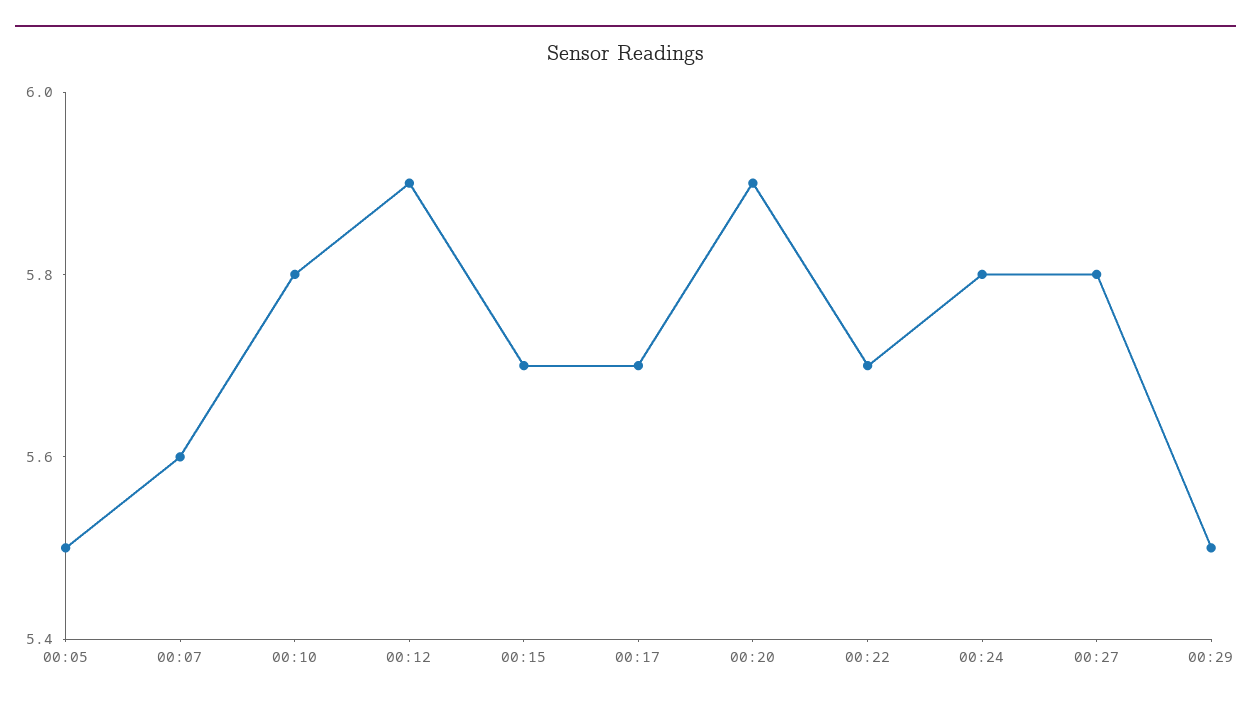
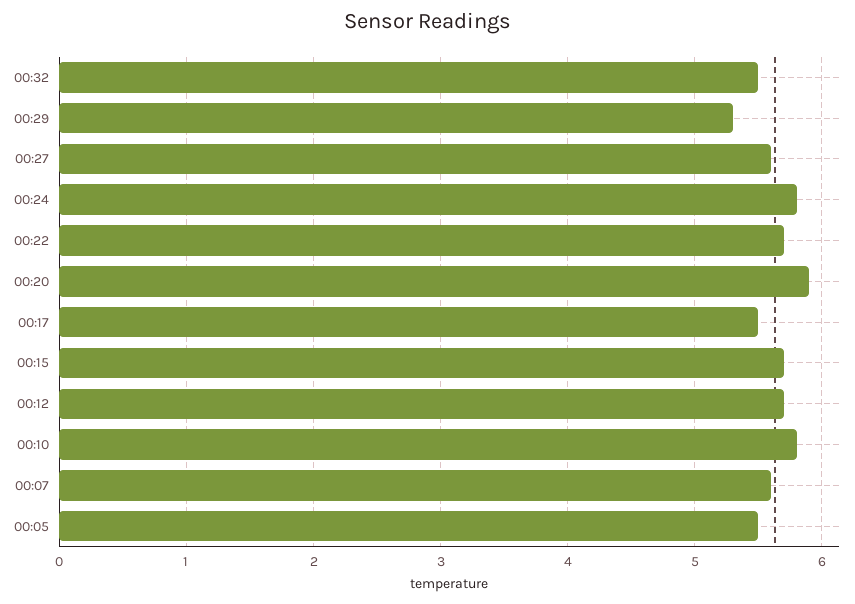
00:12: 5.9 -> 5.7
00:17: 5.7 -> 5.5
00:27: 5.8 -> 5.6
00:29: 5.5 -> 5.3
00:32: none -> 5.5

